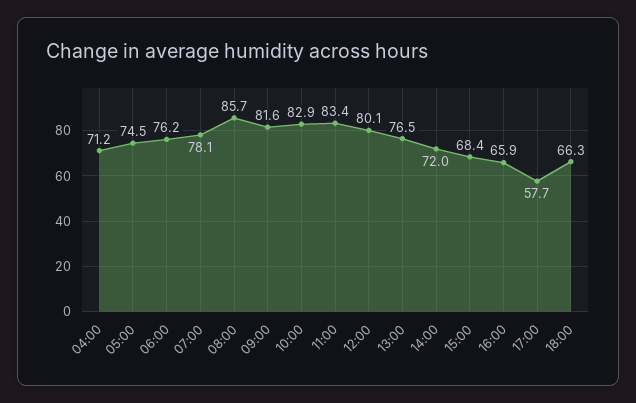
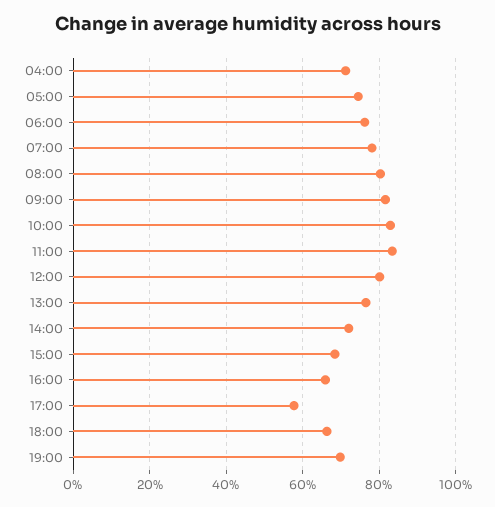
08:00: 85.7 -> 80
19:00: none -> 70

